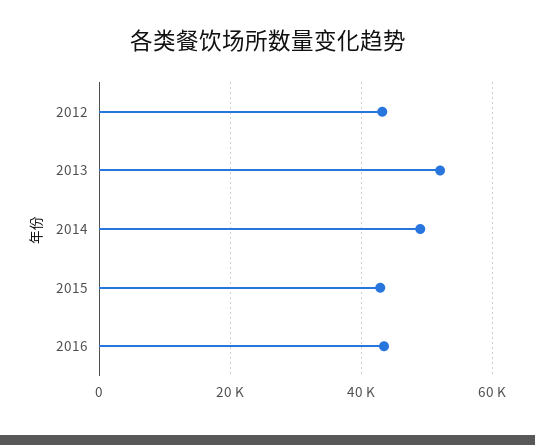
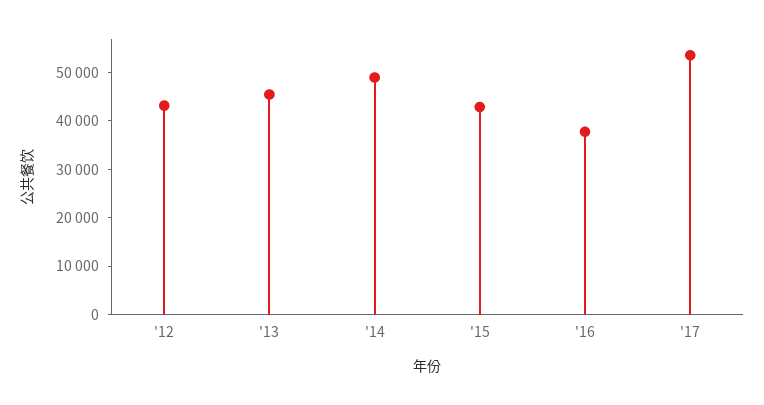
2013: 52000 -> 46000
2016: 44000 -> 38000
'17: none -> 54000

